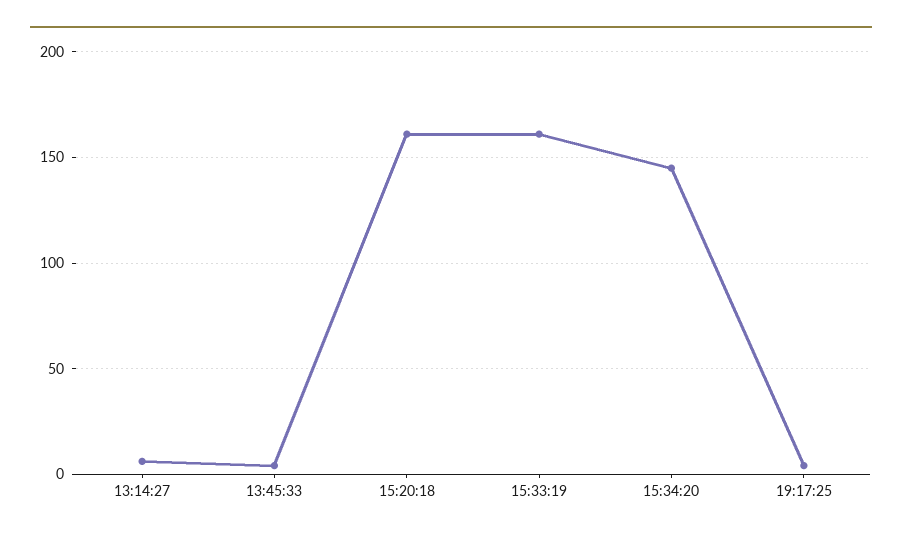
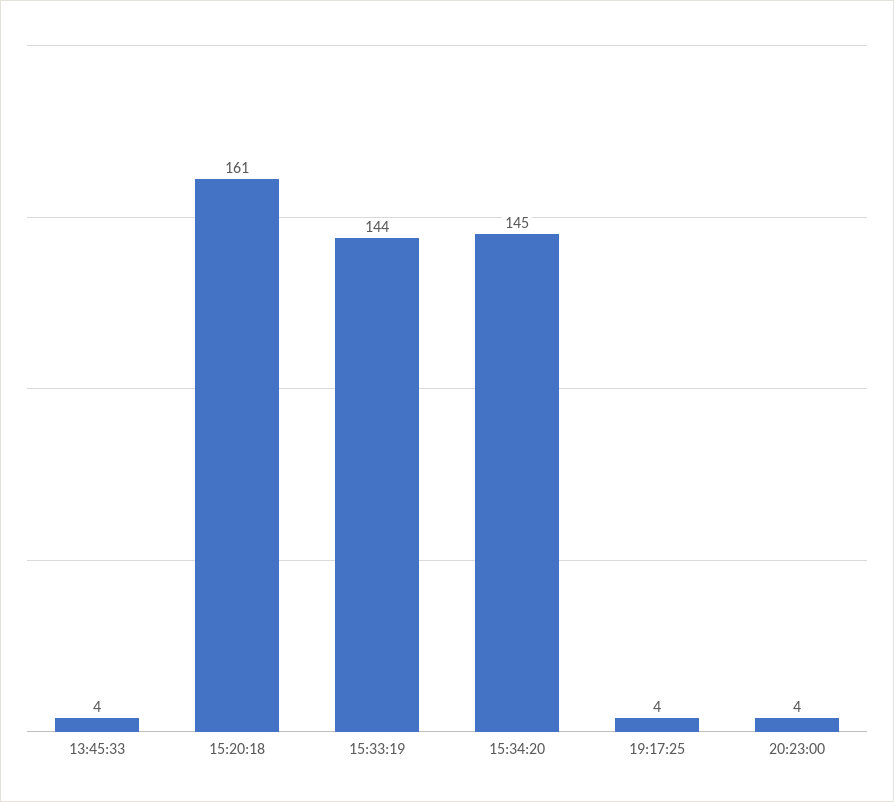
13:14:27: 5 -> none
15:33:19: 160 -> 144
20:23:00: none -> 4

